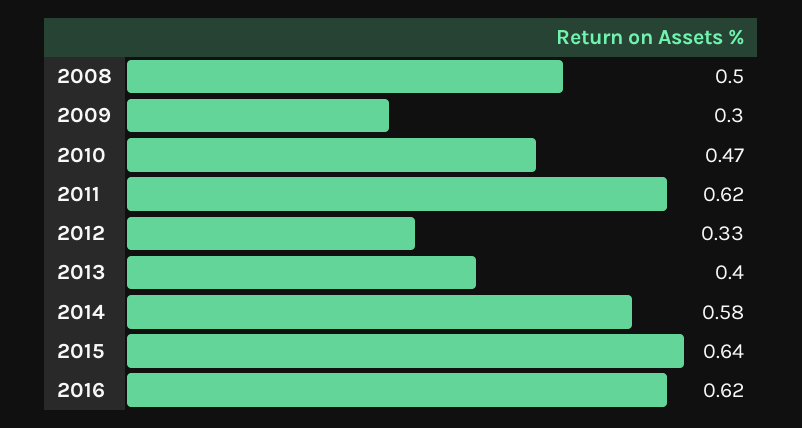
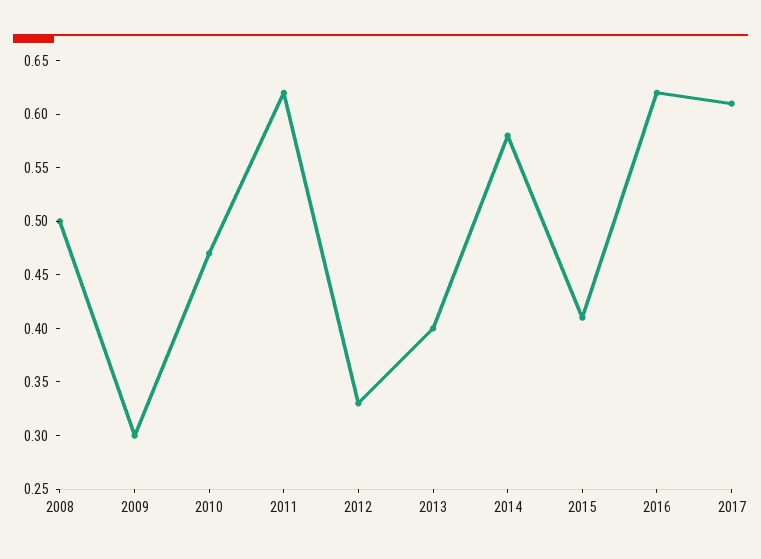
2015: 0.64 -> 0.41
2017: none -> 0.61

